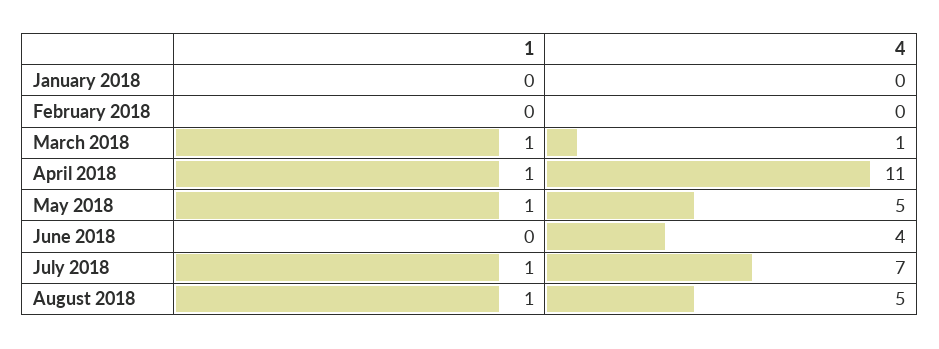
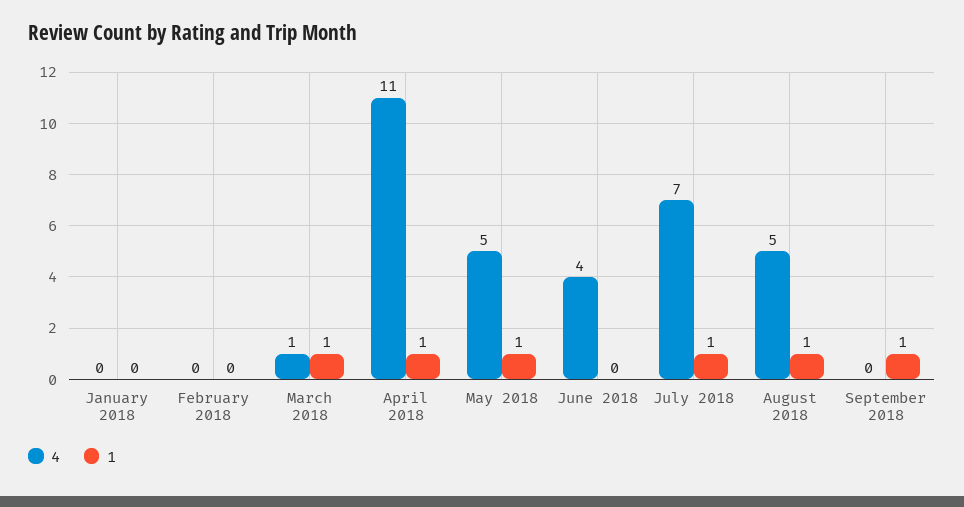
4, September 2018: none -> 0
1, September 2018: none -> 1

